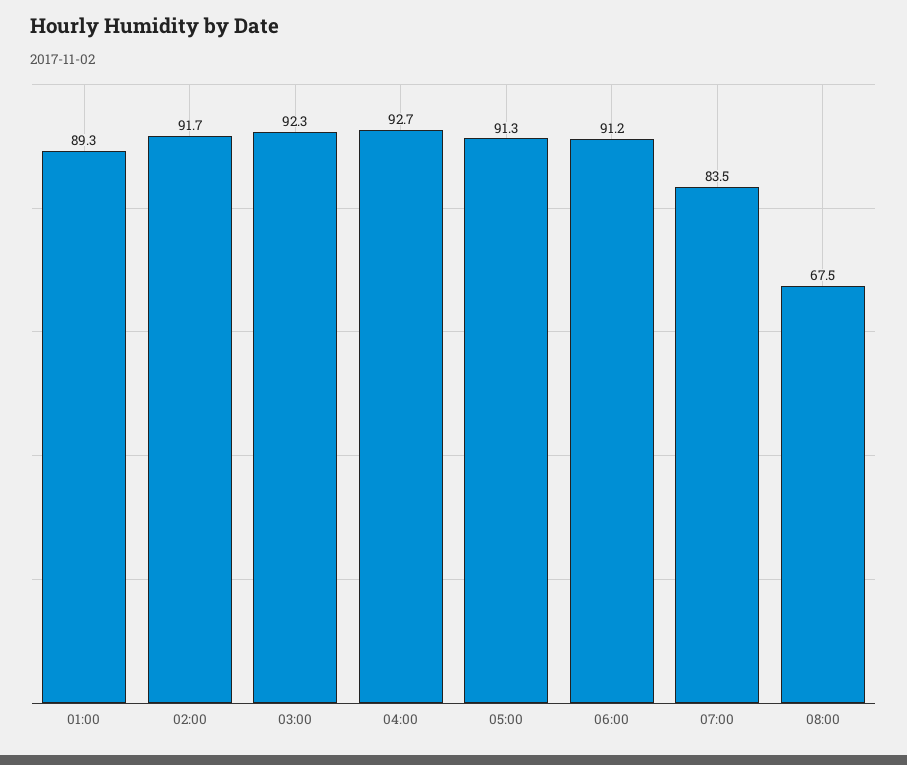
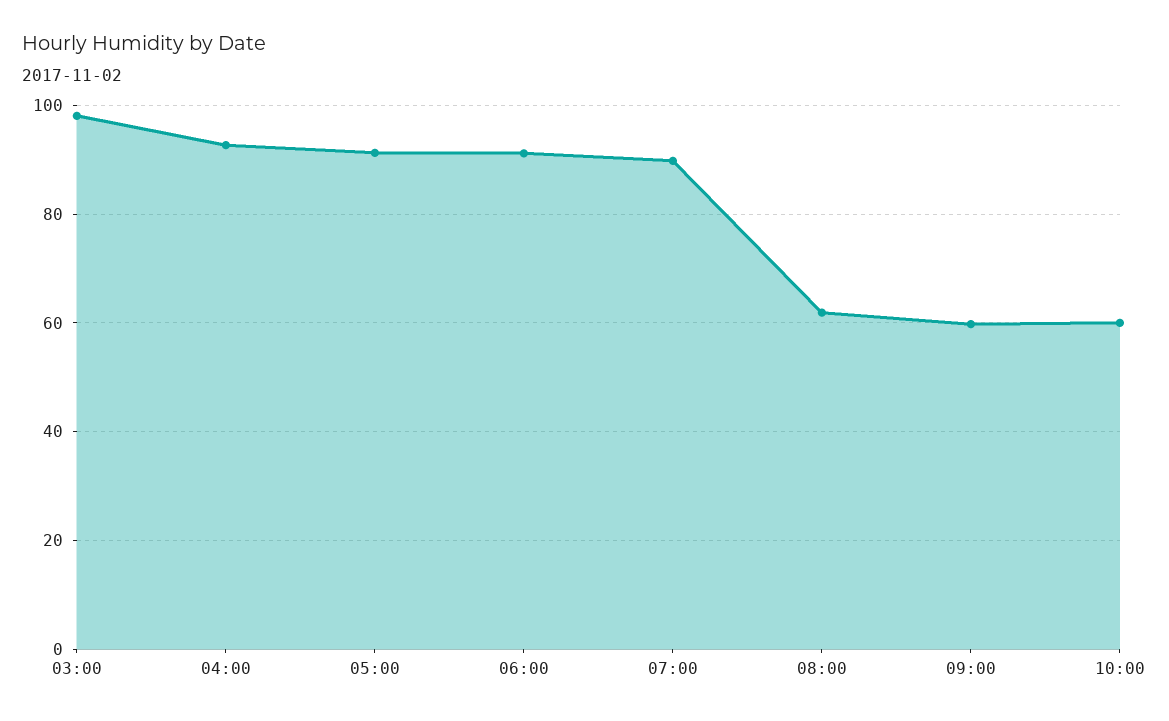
01:00: 89.3 -> none
02:00: 91.7 -> none
03:00: 92.3 -> 98
07:00: 83.5 -> 90
08:00: 67.5 -> 62
09:00: none -> 60
10:00: none -> 60

